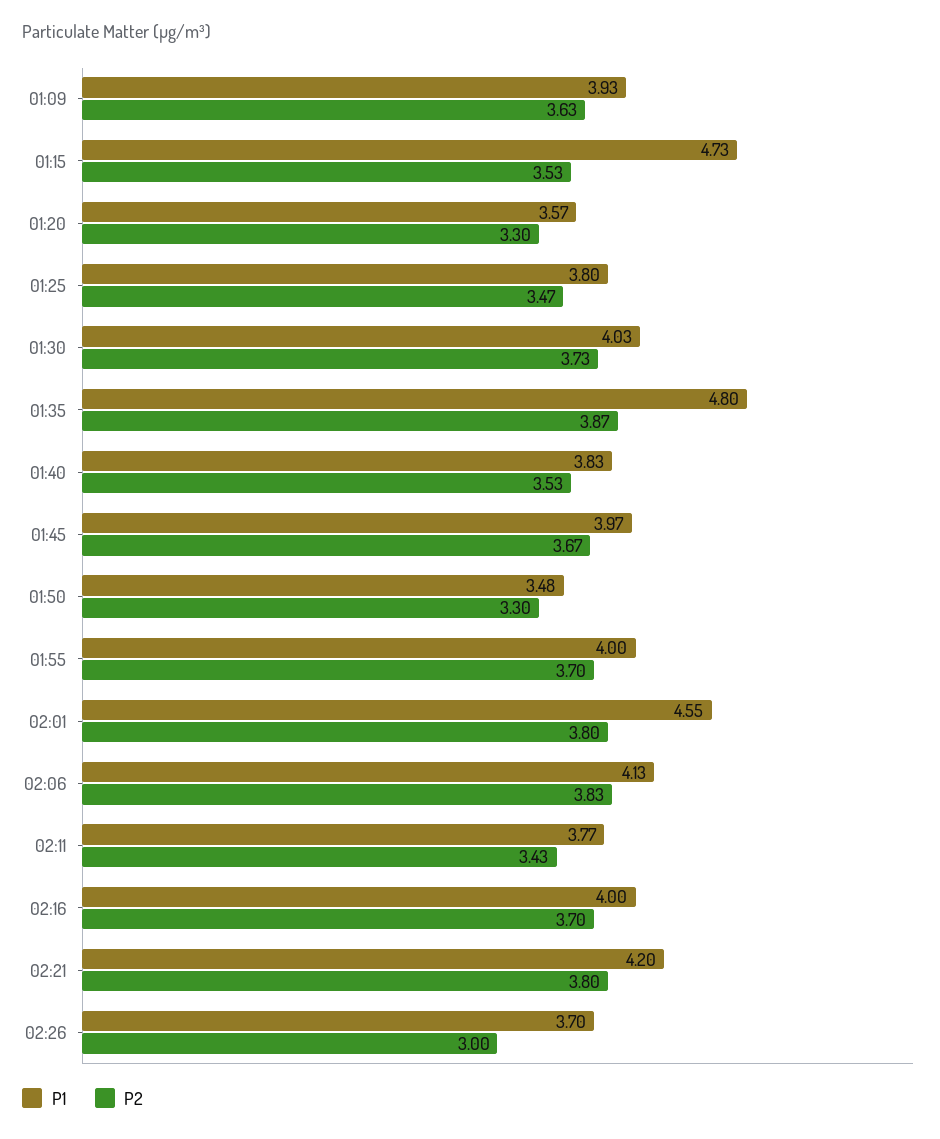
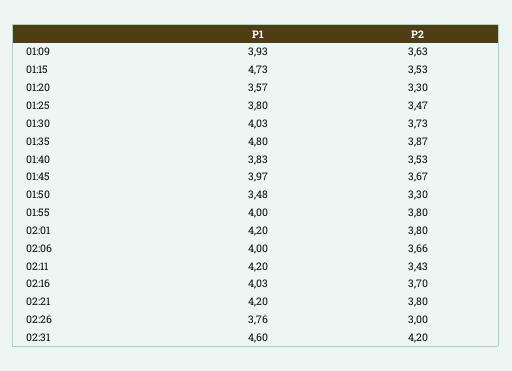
P2, 01:55: 3.7 -> 3.8
P1, 02:01: 4.55 -> 4.2
P1, 02:06: 4.13 -> 4
P2, 02:06: 3.83 -> 3.66
P1, 02:11: 3.77 -> 4.2
P1, 02:16: 4 -> 4.03
P1, 02:26: 3.7 -> 3.76
P1, 02:31: none -> 4.6
P2, 02:31: none -> 4.2

